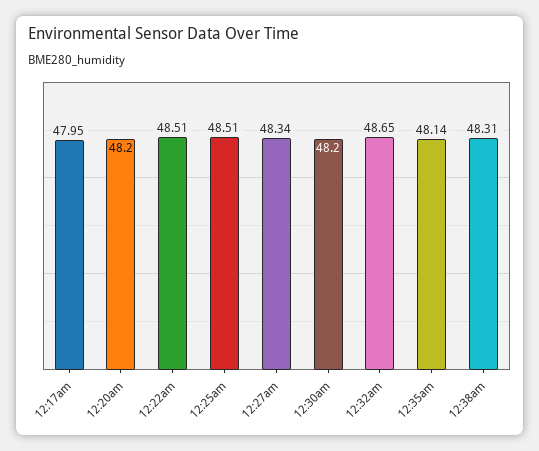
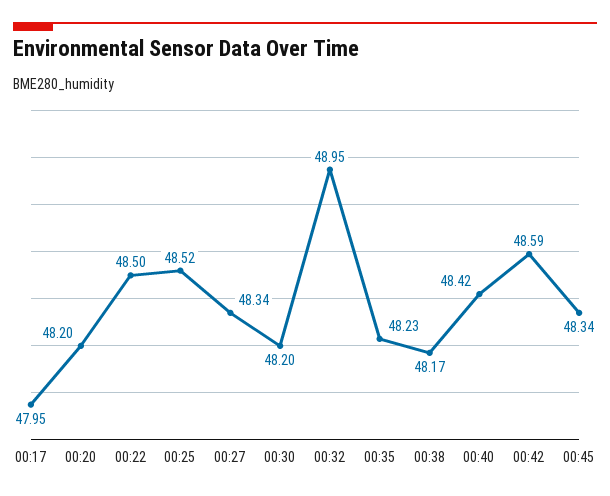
12:22am: 48.51 -> 48.5
12:25am: 48.51 -> 48.52
12:32am: 48.65 -> 48.95
12:35am: 48.14 -> 48.23
12:38am: 48.31 -> 48.17
00:40: none -> 48.42
00:42: none -> 48.59
00:45: none -> 48.34

